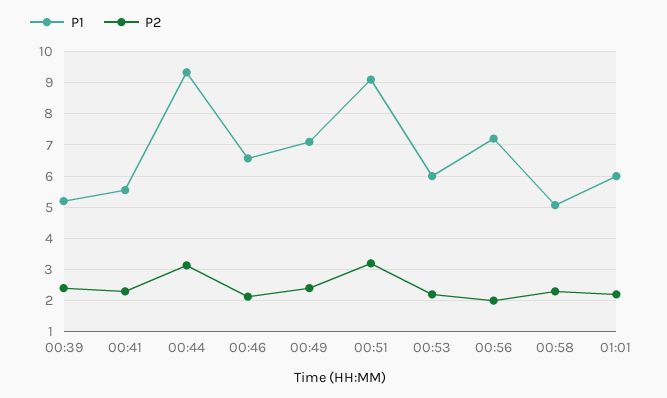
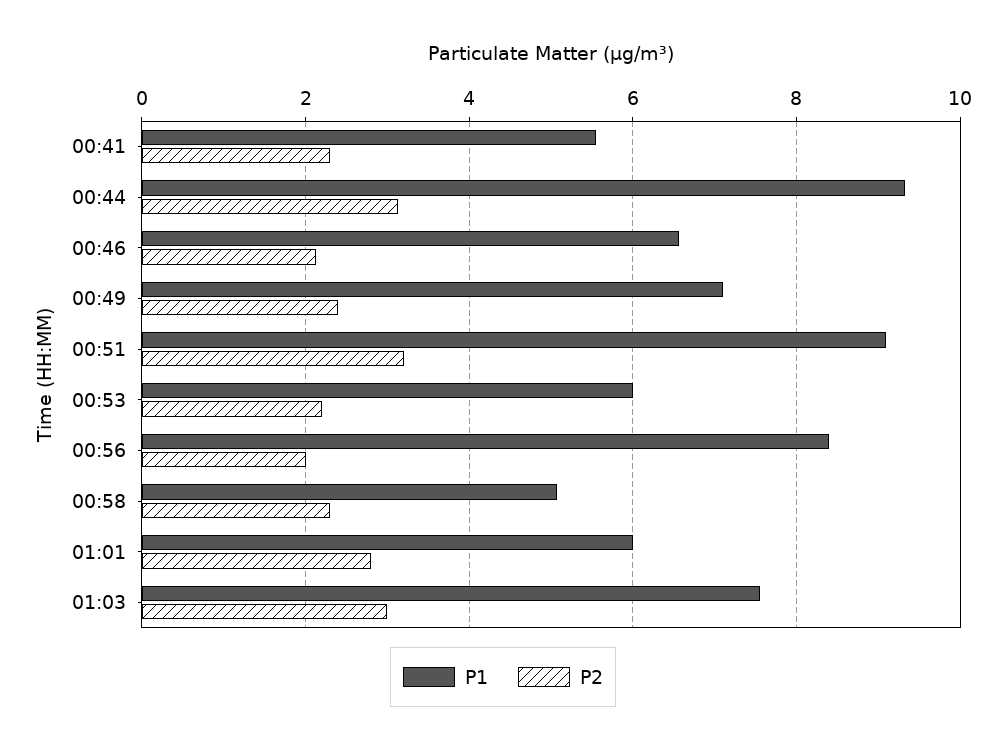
P1, 00:39: 5.2 -> none
P2, 00:39: 2.4 -> none
P1, 00:56: 7.2 -> 8.4
P2, 01:01: 2.2 -> 2.8
P1, 01:03: none -> 7.6
P2, 01:03: none -> 3

